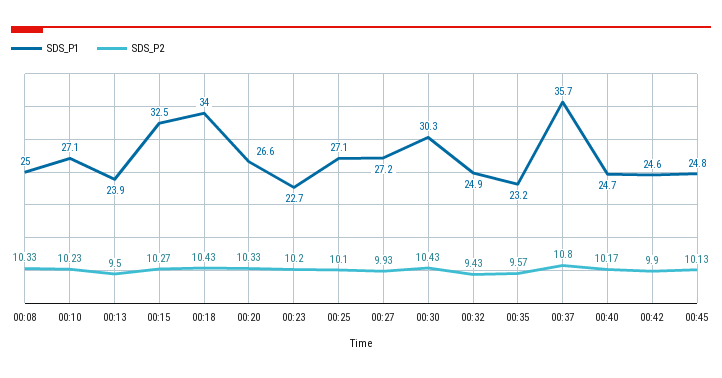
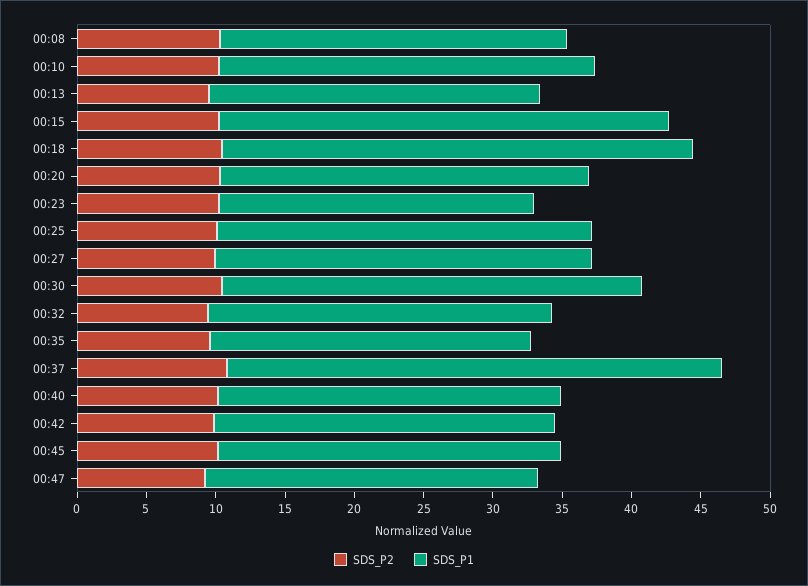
SDS_P2, 00:47: none -> 9
SDS_P1, 00:47: none -> 24

